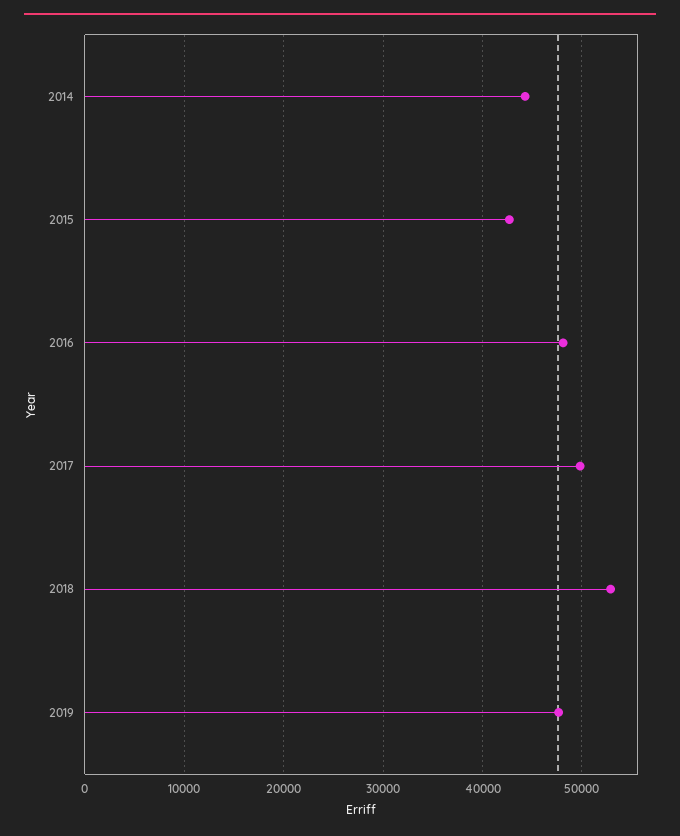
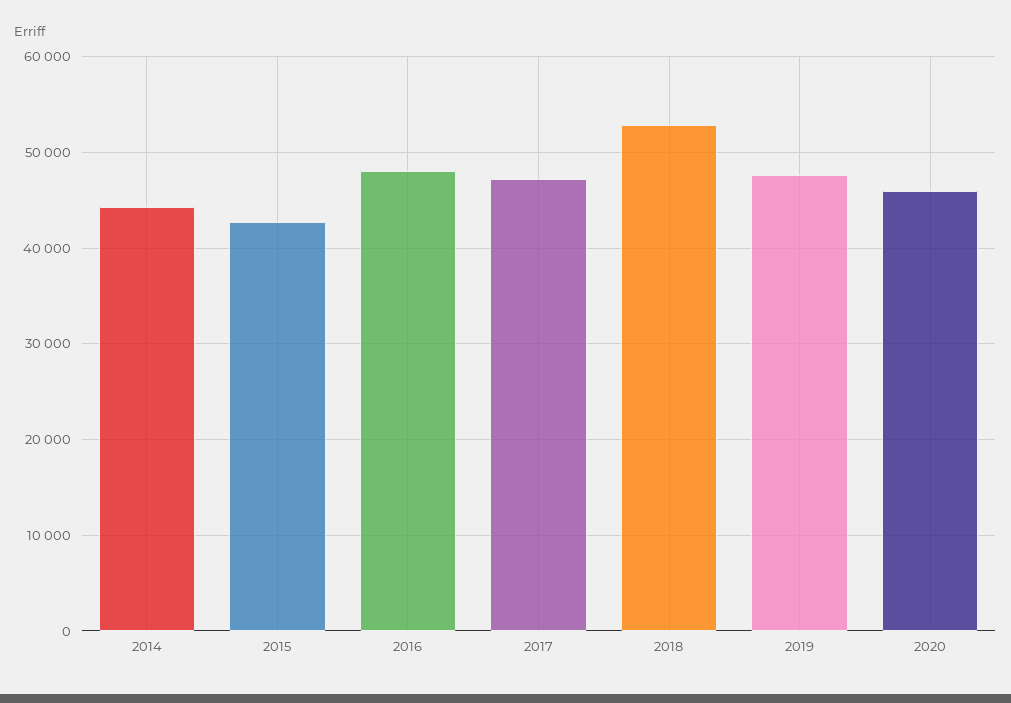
2017: 50000 -> 47000
2020: none -> 46000

